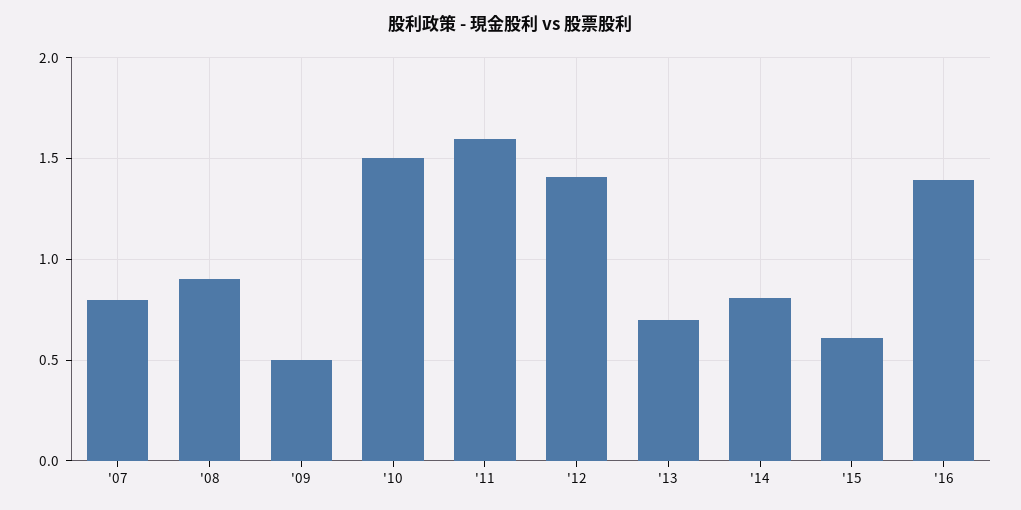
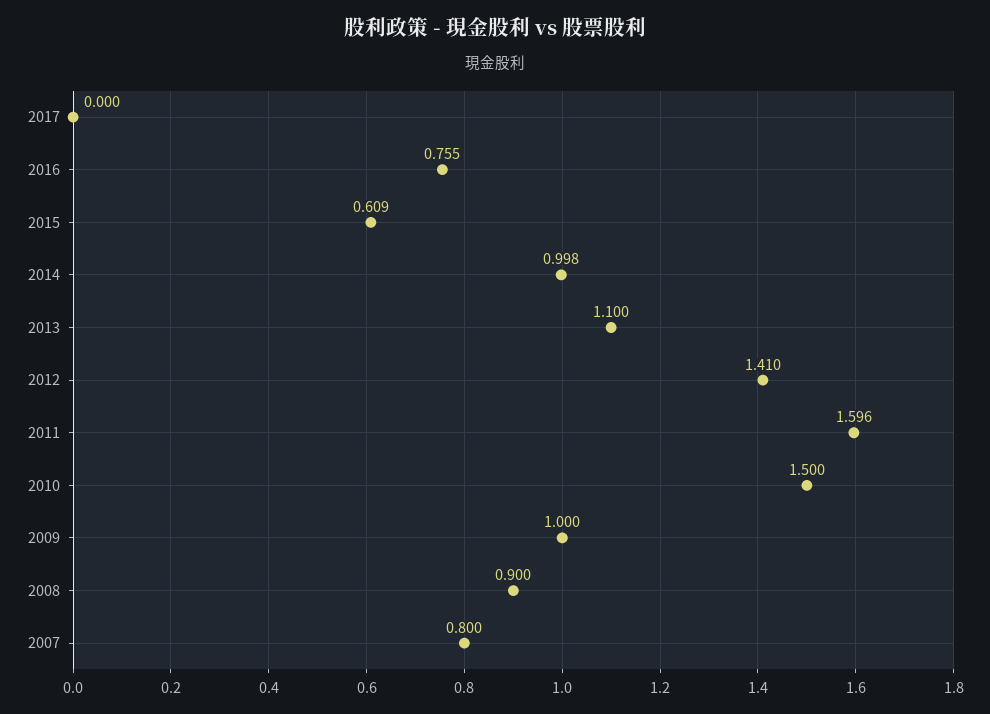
'09: 0.5 -> 1
'13: 0.7 -> 1.1
'14: 0.8 -> 0.998
'16: 1.4 -> 0.755
2017: none -> 0

